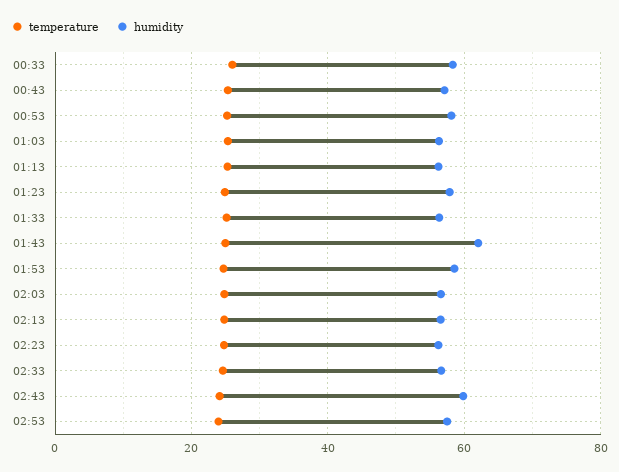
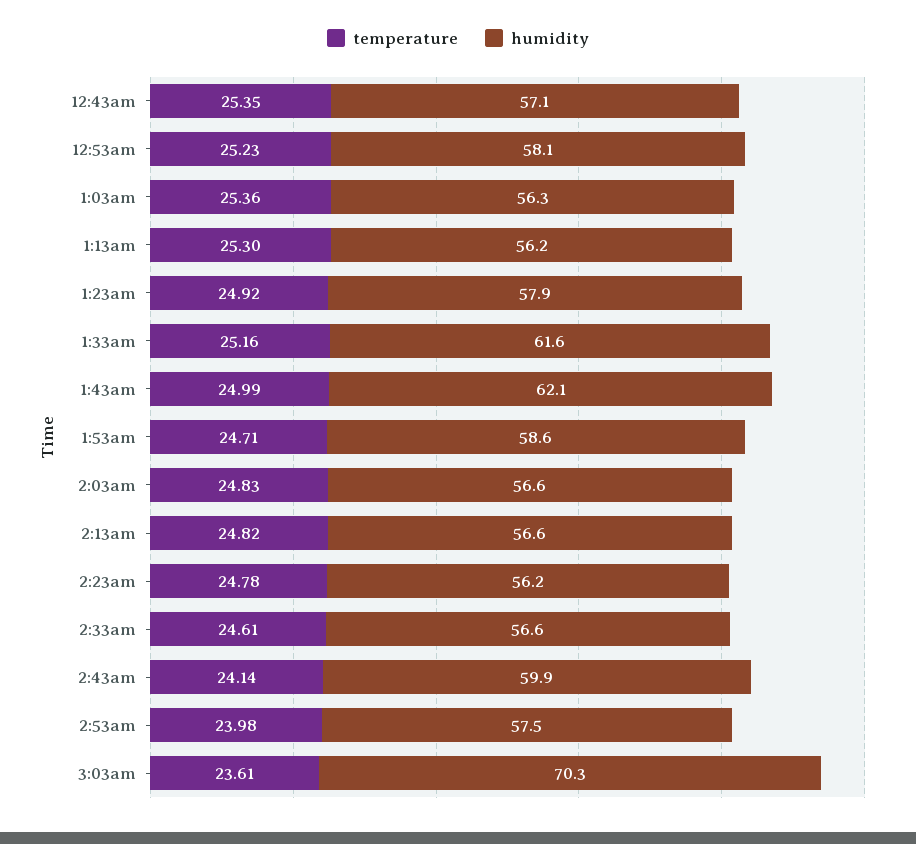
temperature, 00:33: 26 -> none
humidity, 00:33: 58 -> none
humidity, 01:33: 56 -> 61.6
temperature, 3:03am: none -> 23.61
humidity, 3:03am: none -> 70.3

